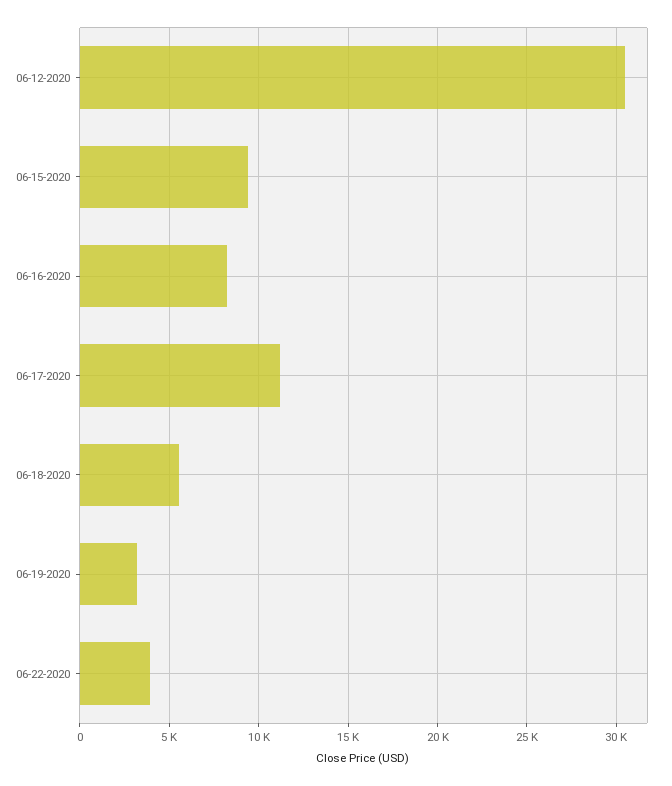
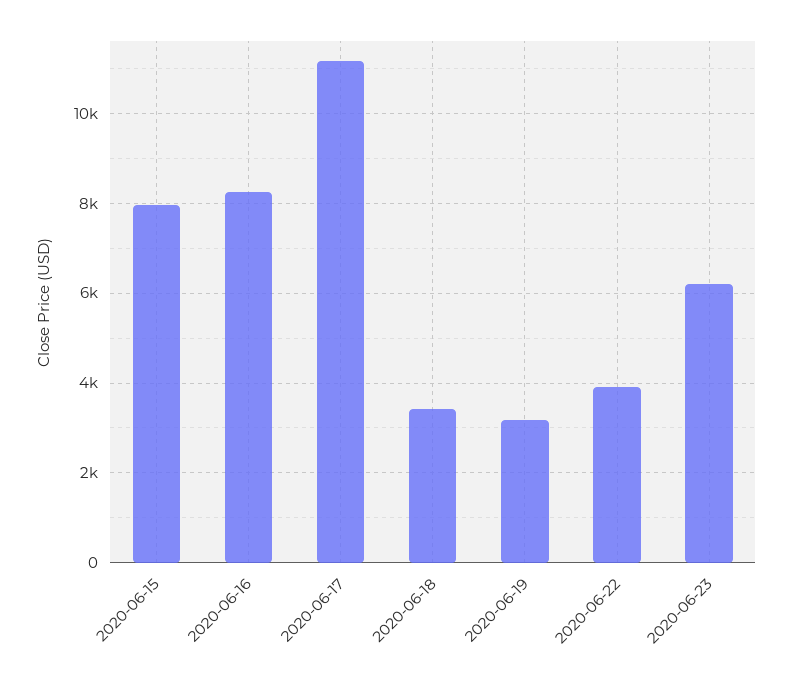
06-12-2020: 30500 -> none
06-15-2020: 9500 -> 8000
06-18-2020: 5500 -> 3400
2020-06-23: none -> 6200

